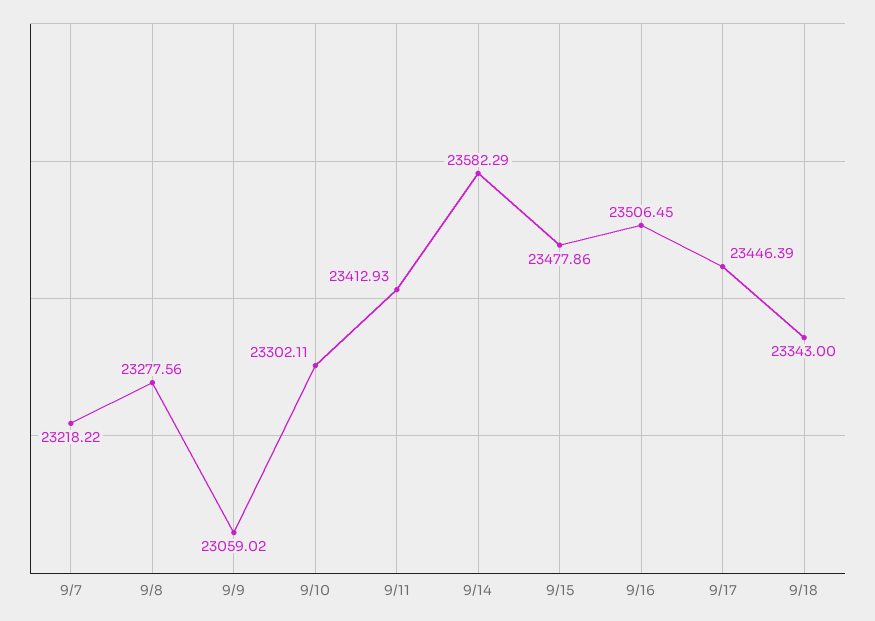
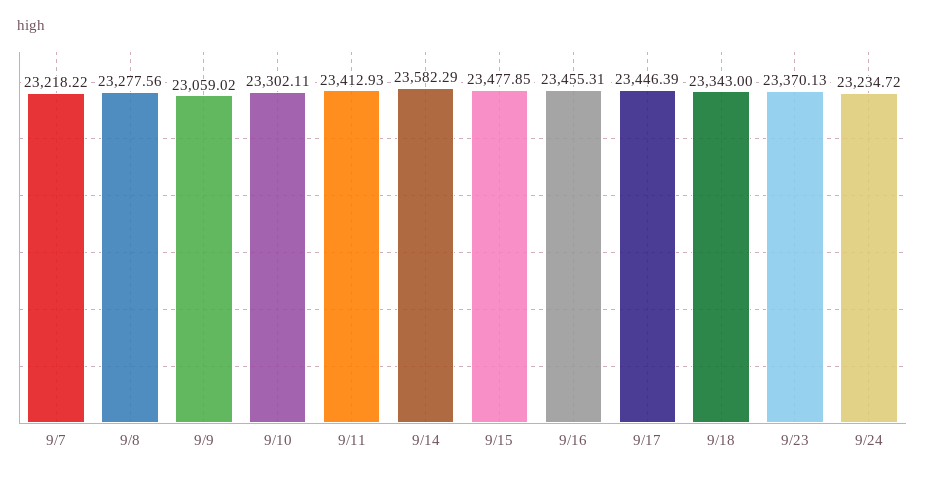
9/15: 23477.86 -> 23477.85
9/16: 23506.45 -> 23455.31
9/23: none -> 23370.13
9/24: none -> 23234.72

